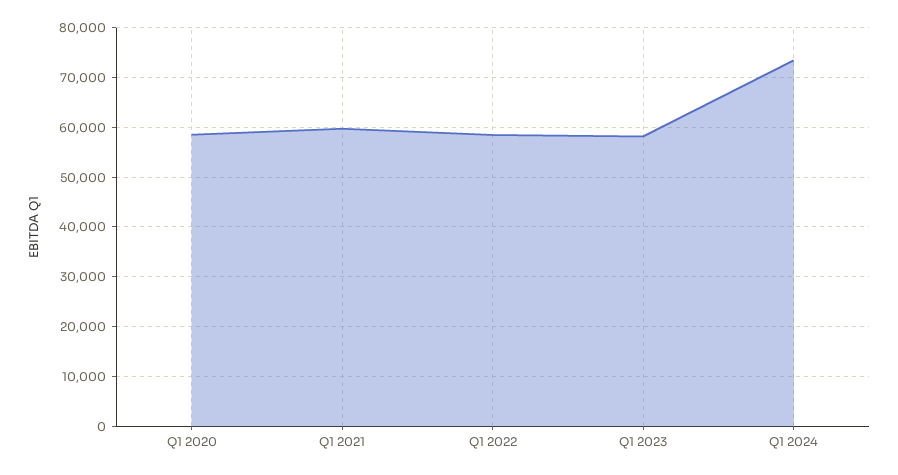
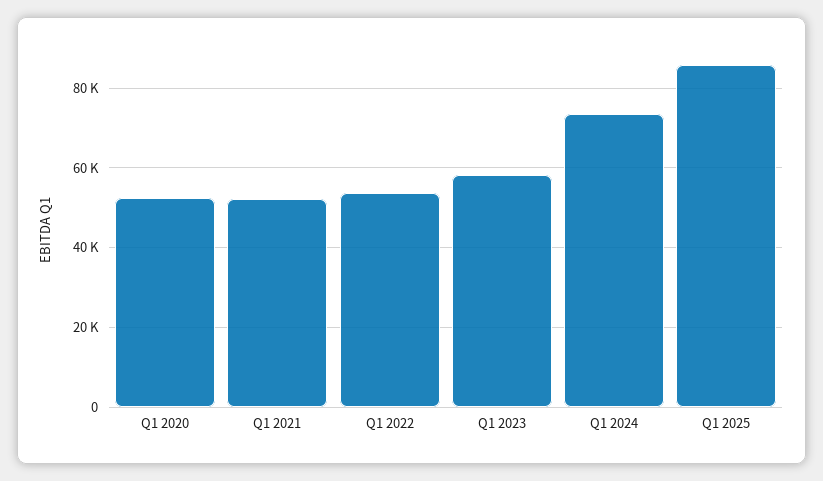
Q1 2020: 58000 -> 52000
Q1 2021: 60000 -> 52000
Q1 2022: 58000 -> 54000
Q1 2025: none -> 86000

